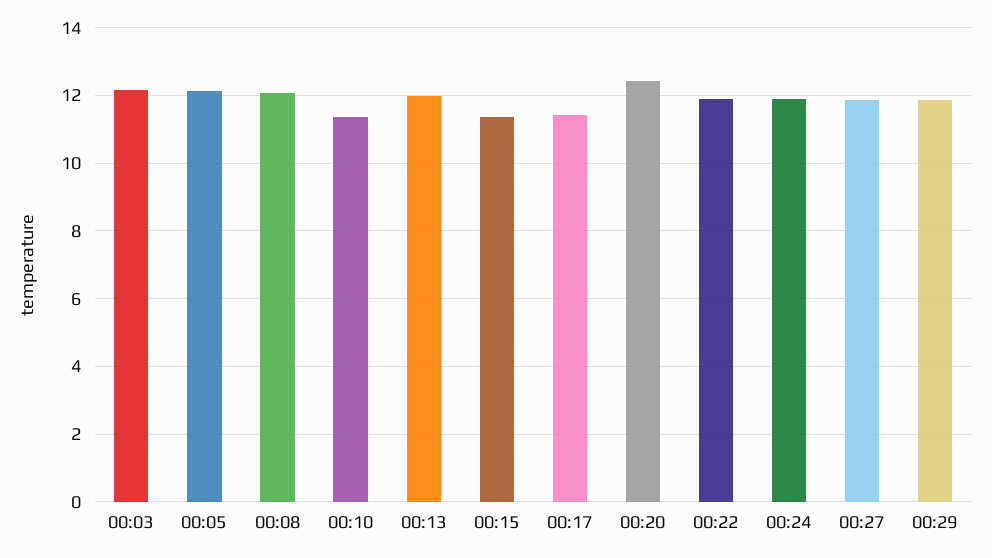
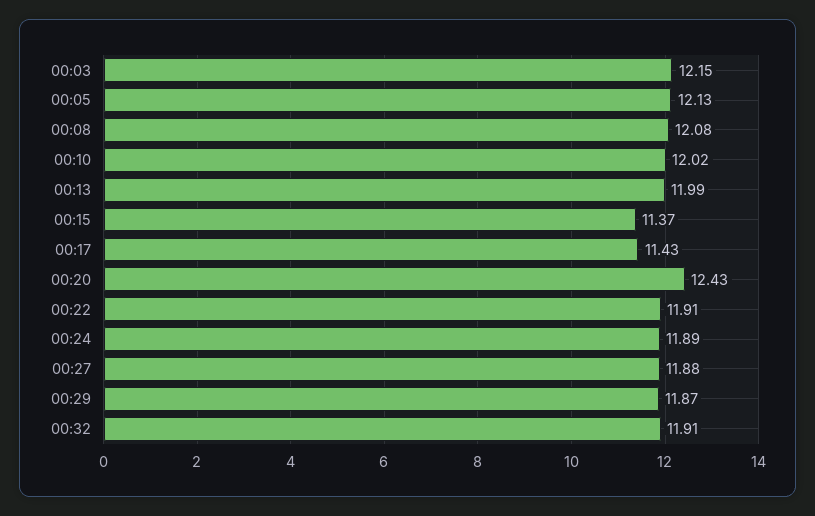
00:10: 11.4 -> 12.02
00:32: none -> 11.91

